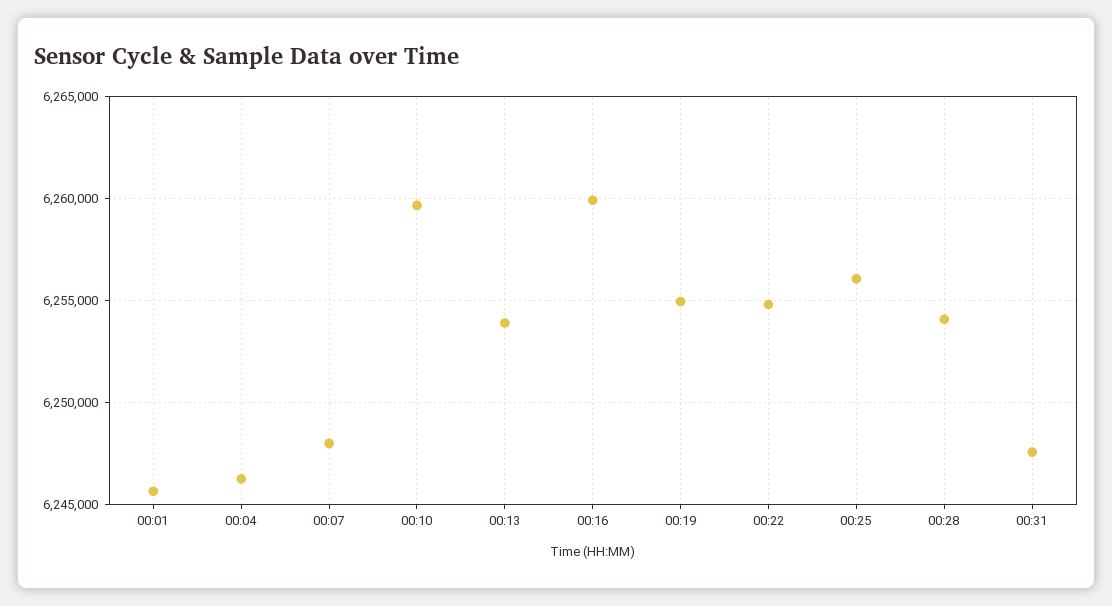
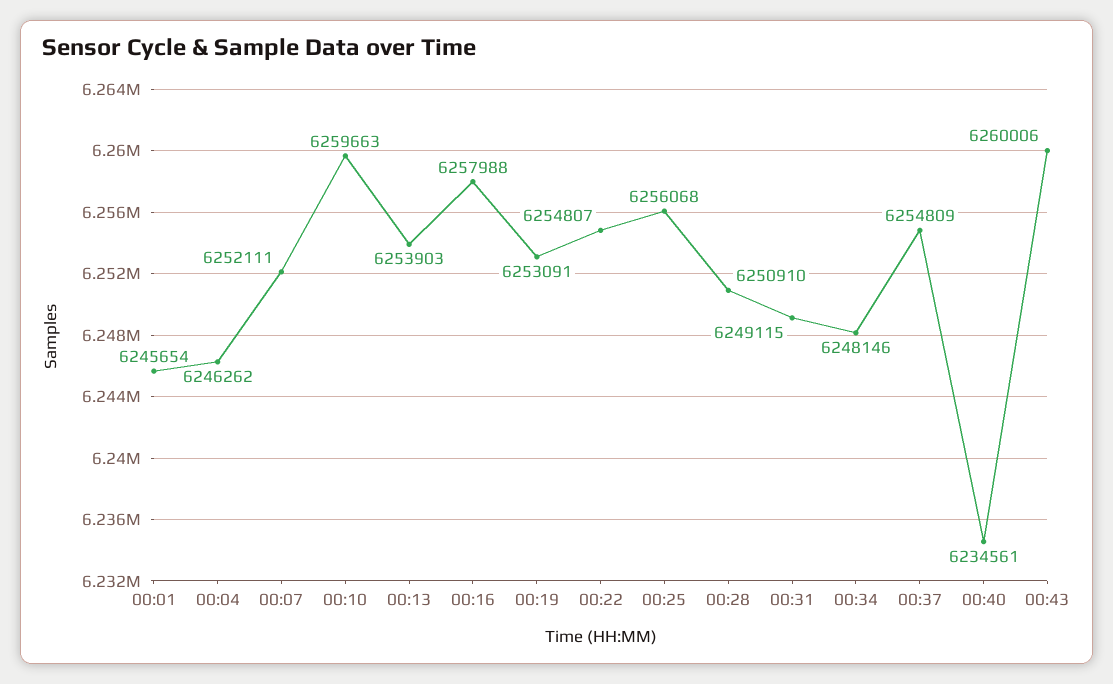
00:07: 6248000 -> 6252111
00:16: 6260000 -> 6257988
00:19: 6255000 -> 6253091
00:28: 6254000 -> 6250910
00:31: 6247500 -> 6249115
00:34: none -> 6248146
00:37: none -> 6254809
00:40: none -> 6234561
00:43: none -> 6260006

